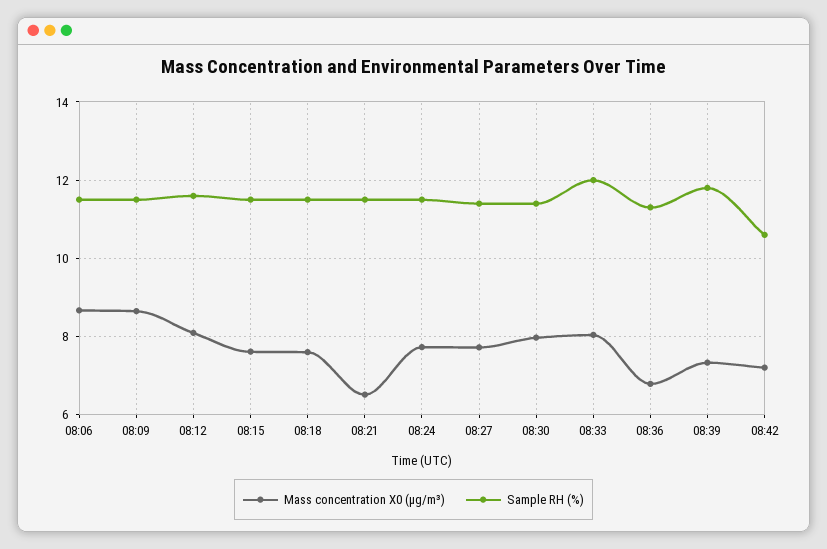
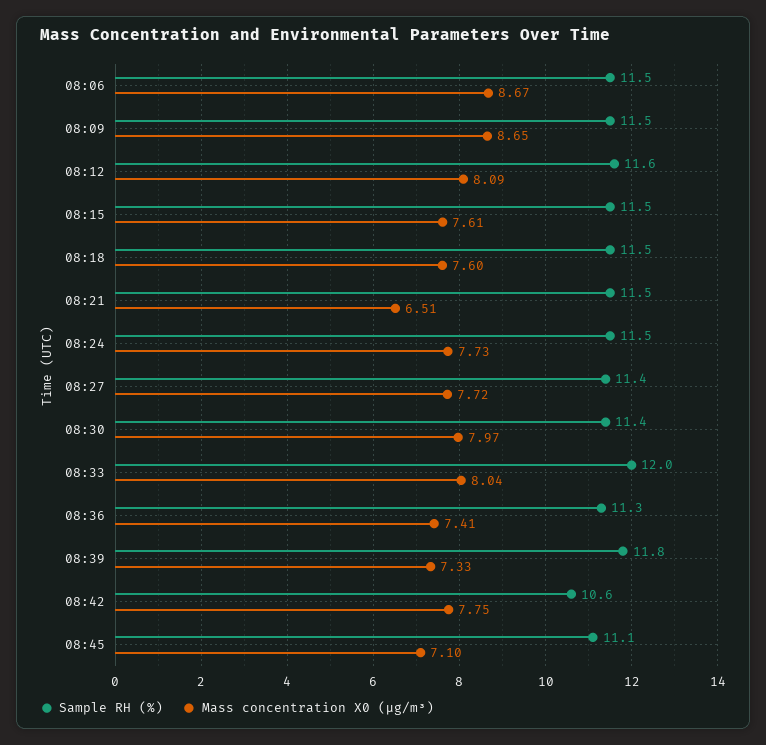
Mass concentration X0 (μg/m³), 08:36: 6.8 -> 7.41
Mass concentration X0 (μg/m³), 08:42: 7.2 -> 7.75
Sample RH (%), 08:45: none -> 11.1
Mass concentration X0 (μg/m³), 08:45: none -> 7.1

